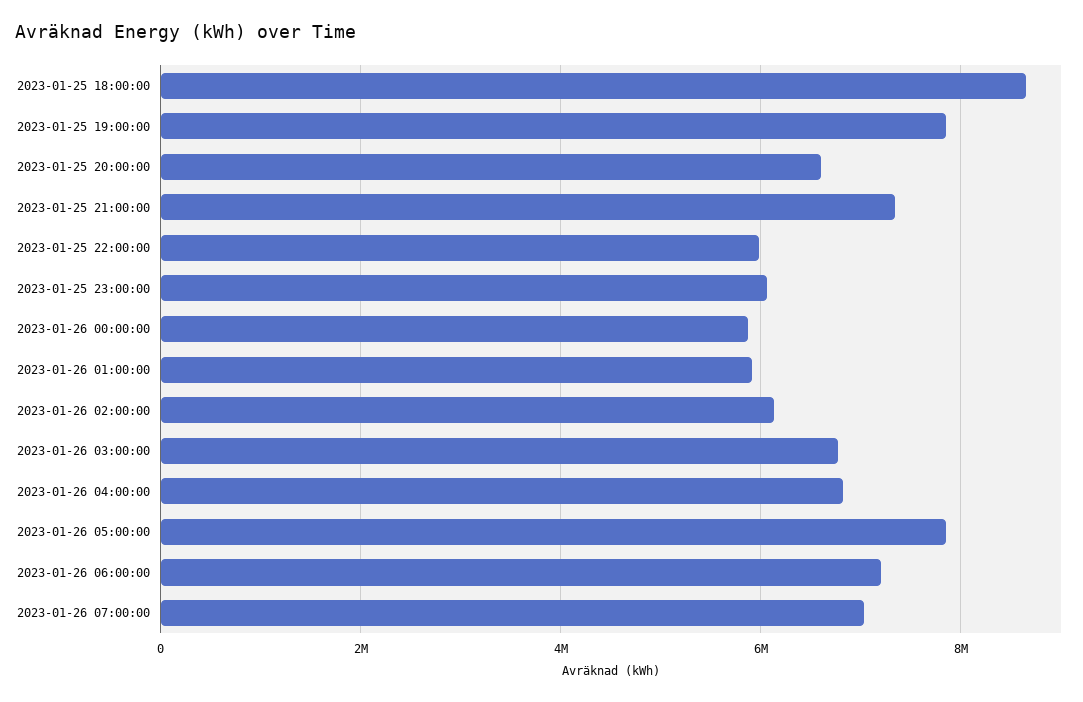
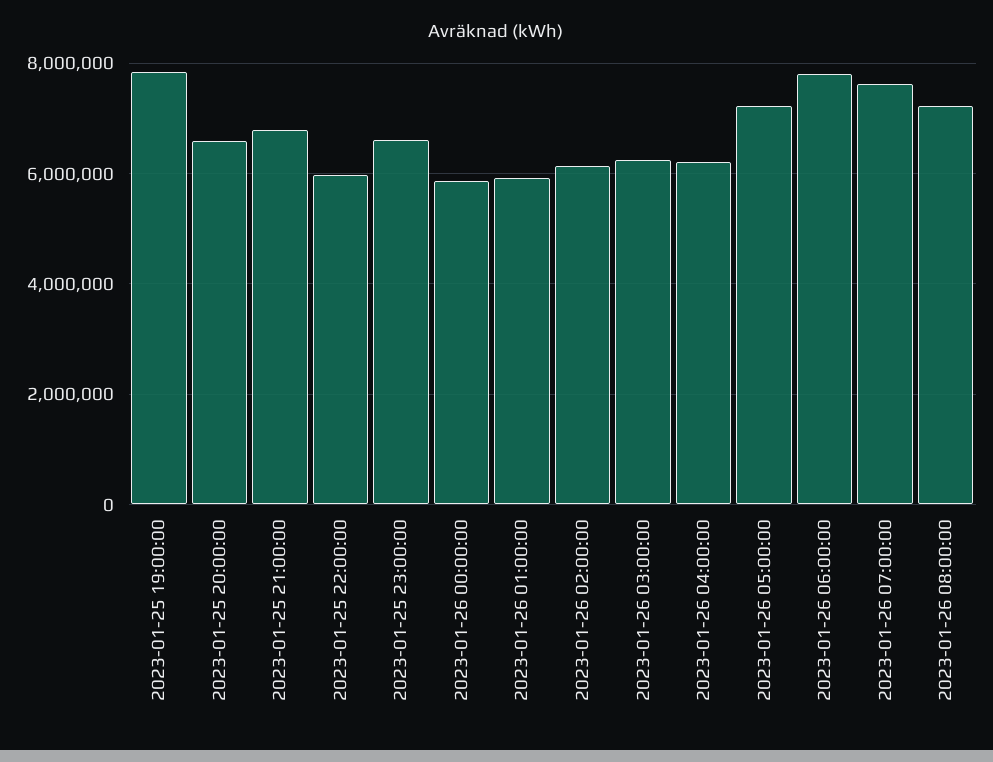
2023-01-25 18:00:00: 8600000 -> none
2023-01-25 21:00:00: 7400000 -> 6800000
2023-01-25 23:00:00: 6000000 -> 6600000
2023-01-26 03:00:00: 6800000 -> 6200000
2023-01-26 04:00:00: 6800000 -> 6200000
2023-01-26 05:00:00: 7800000 -> 7200000
2023-01-26 06:00:00: 7200000 -> 7800000
2023-01-26 07:00:00: 7000000 -> 7600000
2023-01-26 08:00:00: none -> 7200000

